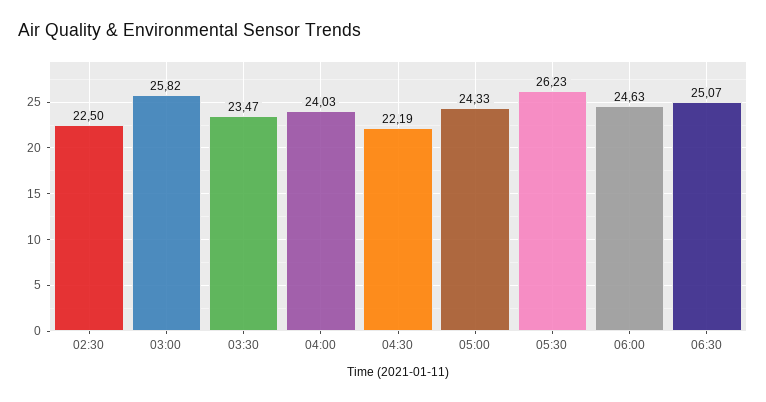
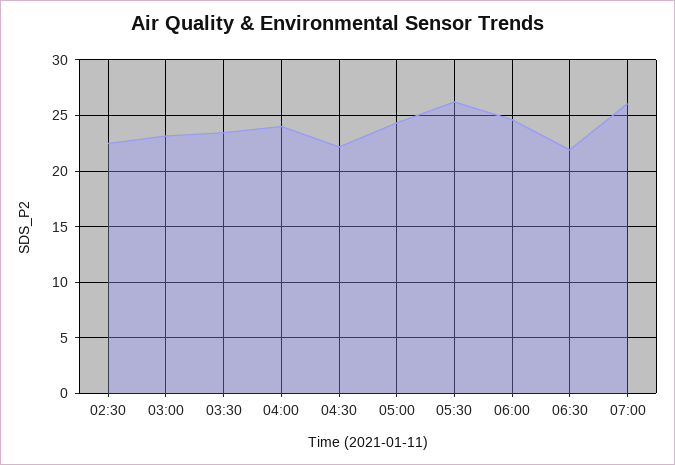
03:00: 25.82 -> 23
06:30: 25.07 -> 22
07:00: none -> 26

